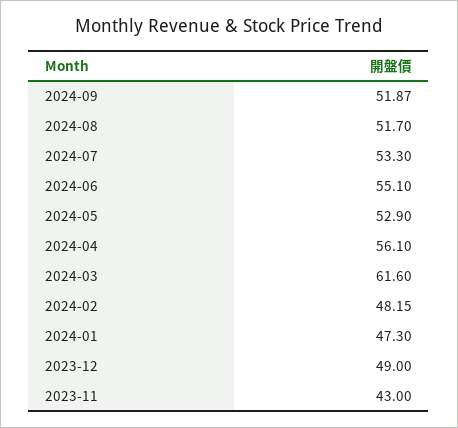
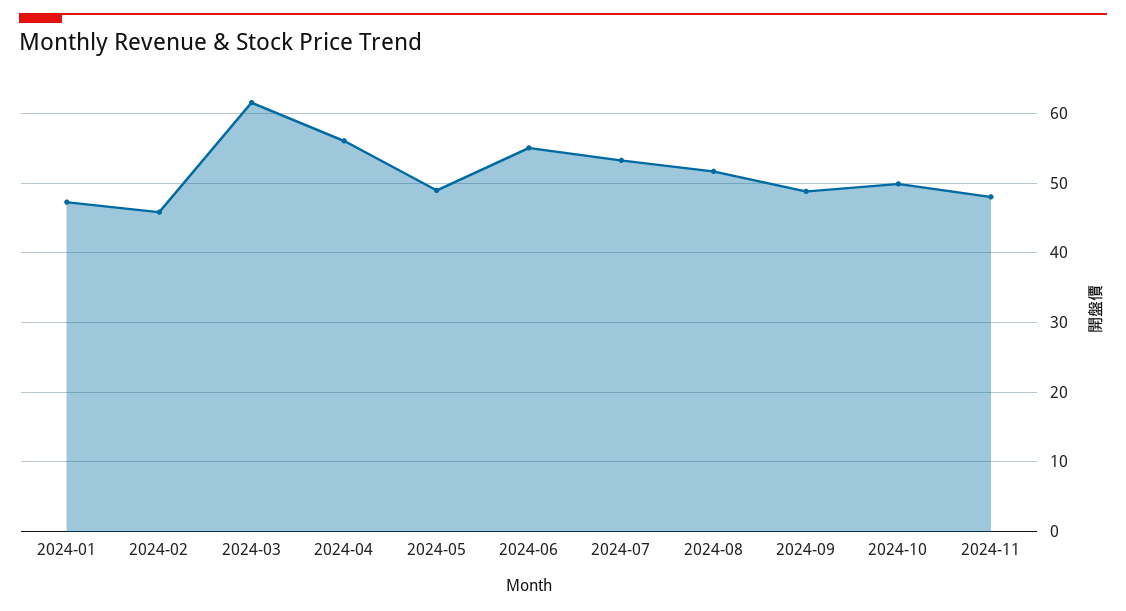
2024-09: 51.87 -> 49
2024-05: 52.9 -> 49
2024-02: 48.15 -> 46
2023-12: 49 -> none
2023-11: 43 -> none
2024-10: none -> 50
2024-11: none -> 48

